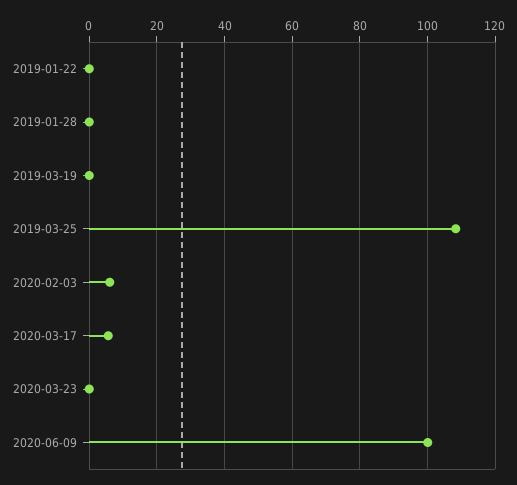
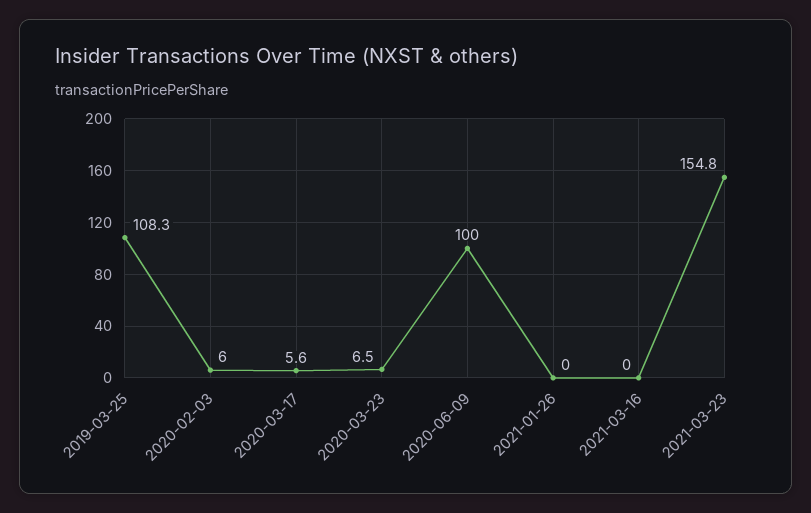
2019-01-22: 0 -> none
2019-01-28: 0 -> none
2019-03-19: 0 -> none
2020-03-23: 0 -> 6.5
2021-01-26: none -> 0
2021-03-16: none -> 0
2021-03-23: none -> 154.8

